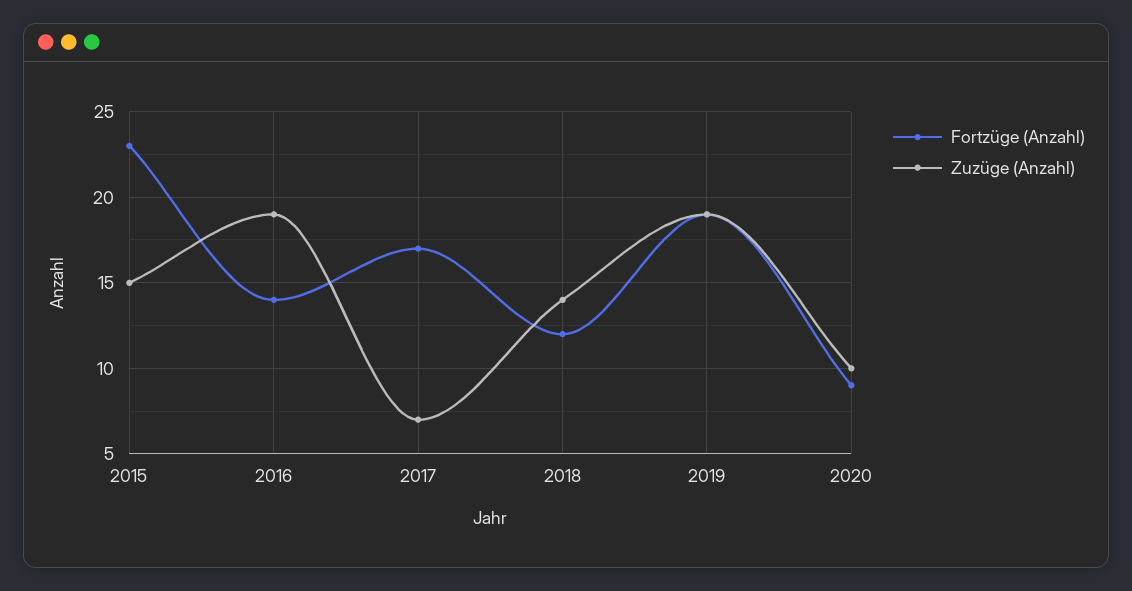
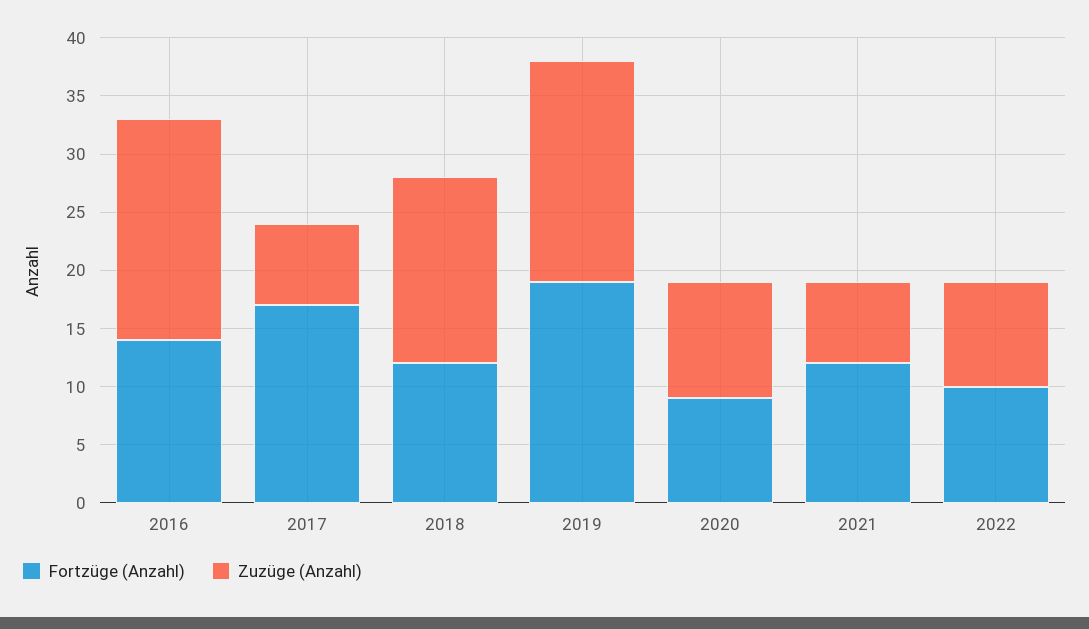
Fortzüge (Anzahl), 2015: 23 -> none
Zuzüge (Anzahl), 2015: 15 -> none
Zuzüge (Anzahl), 2018: 14 -> 16
Fortzüge (Anzahl), 2021: none -> 12
Zuzüge (Anzahl), 2021: none -> 7
Fortzüge (Anzahl), 2022: none -> 10
Zuzüge (Anzahl), 2022: none -> 9

